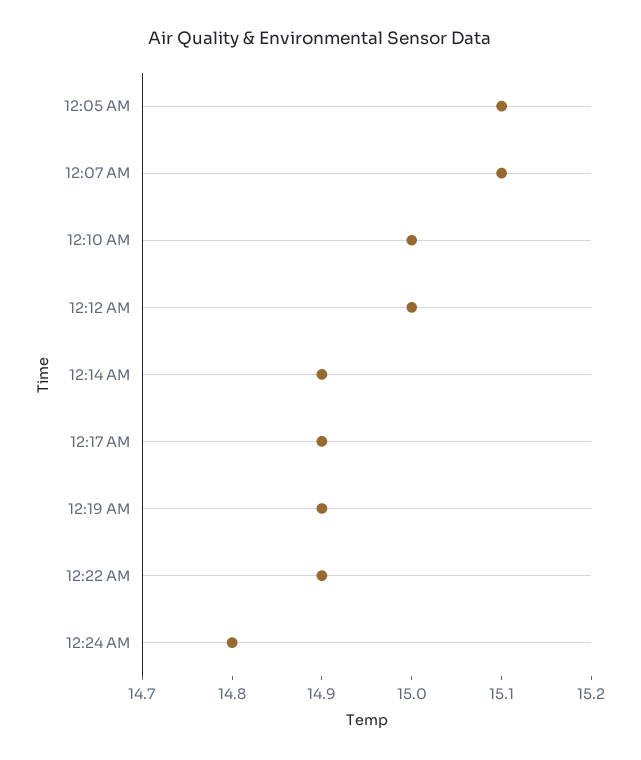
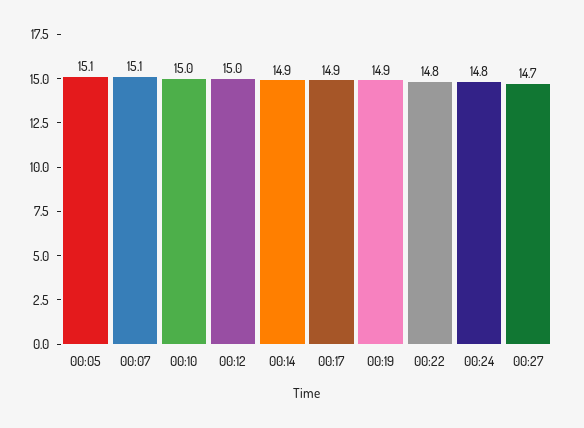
12:22 AM: 14.9 -> 14.8
00:27: none -> 14.7

